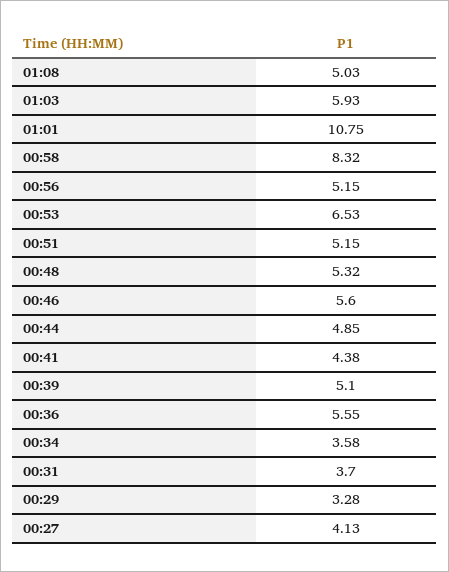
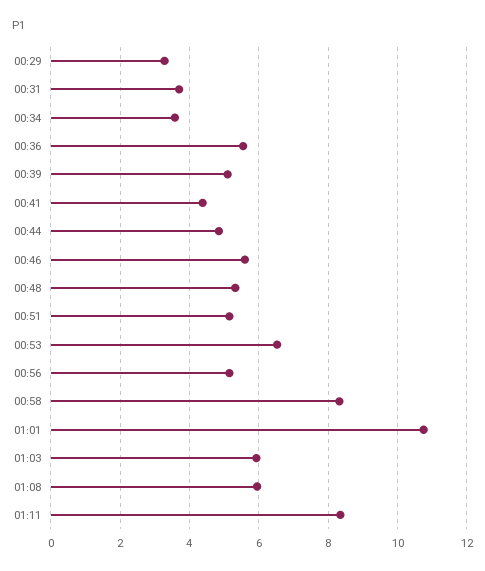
01:08: 5.03 -> 6
00:27: 4.13 -> none
01:11: none -> 8.4

